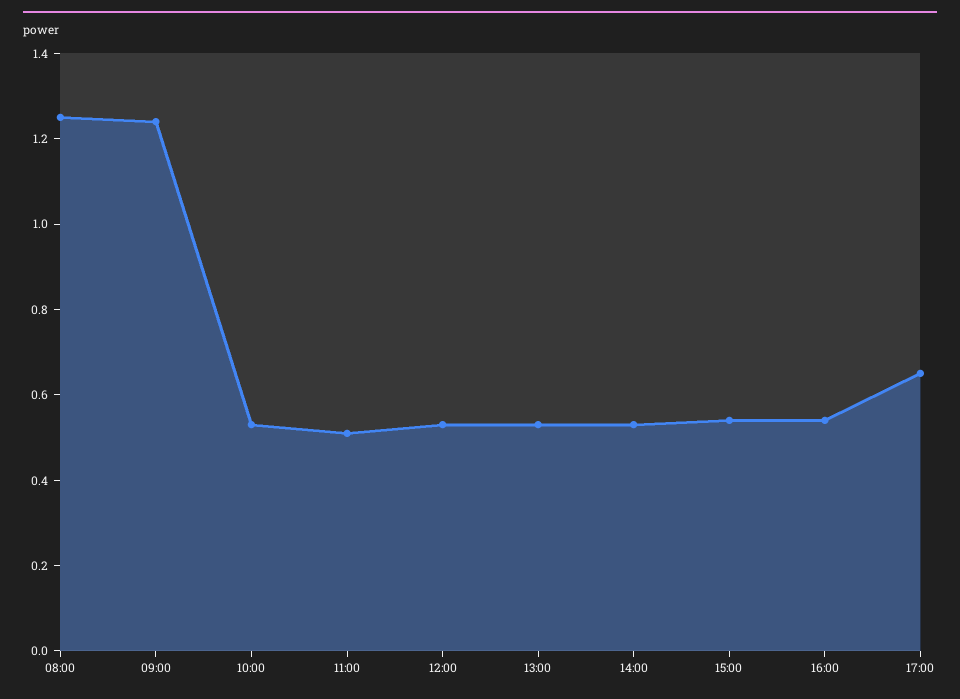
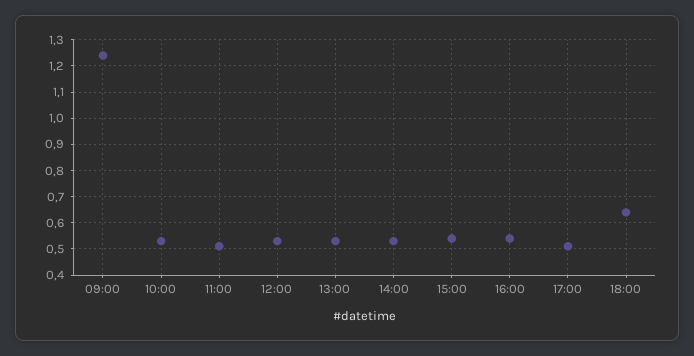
08:00: 1.25 -> none
17:00: 0.65 -> 0.5
18:00: none -> 0.65

